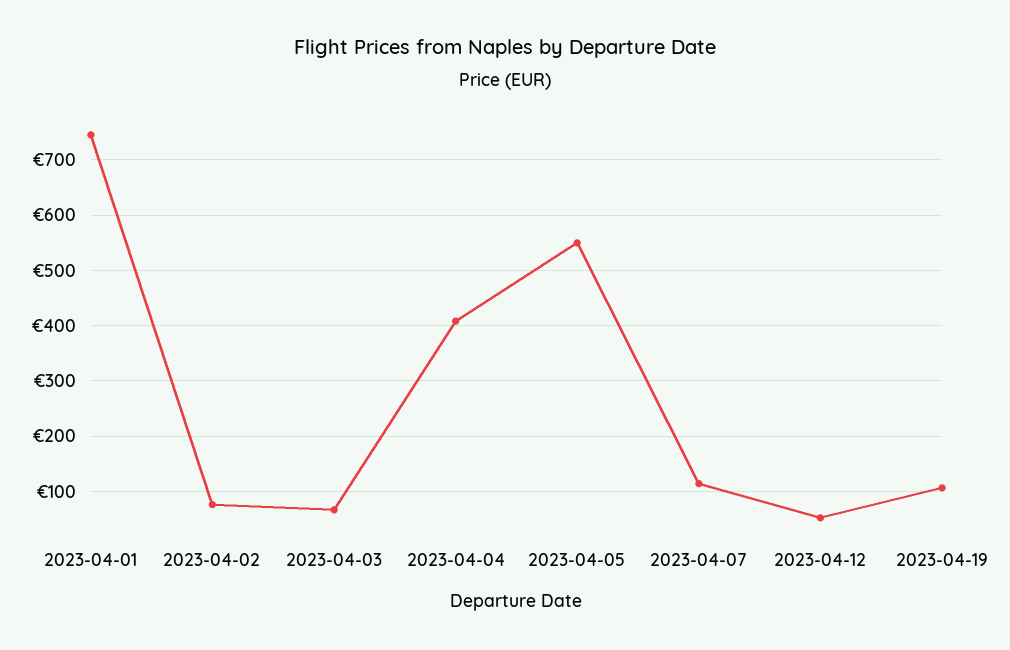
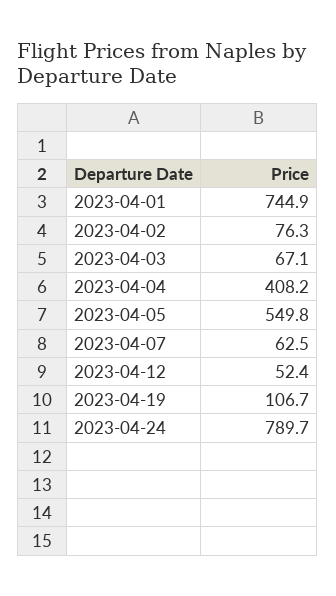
2023-04-07: 120 -> 62.5
2023-04-24: none -> 789.7

